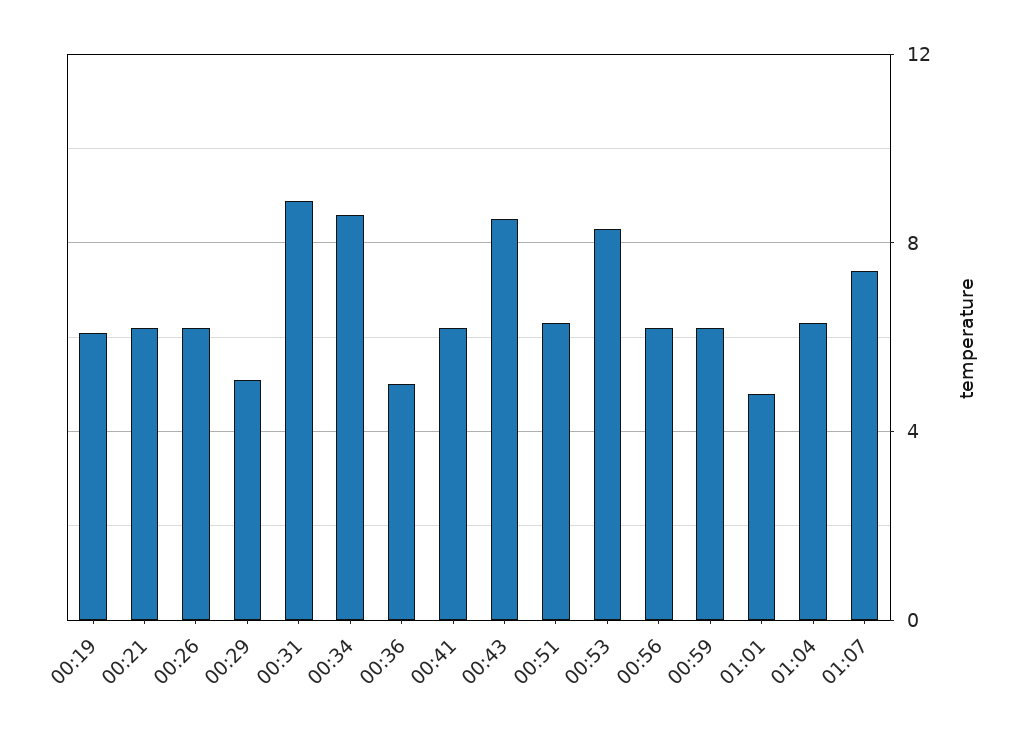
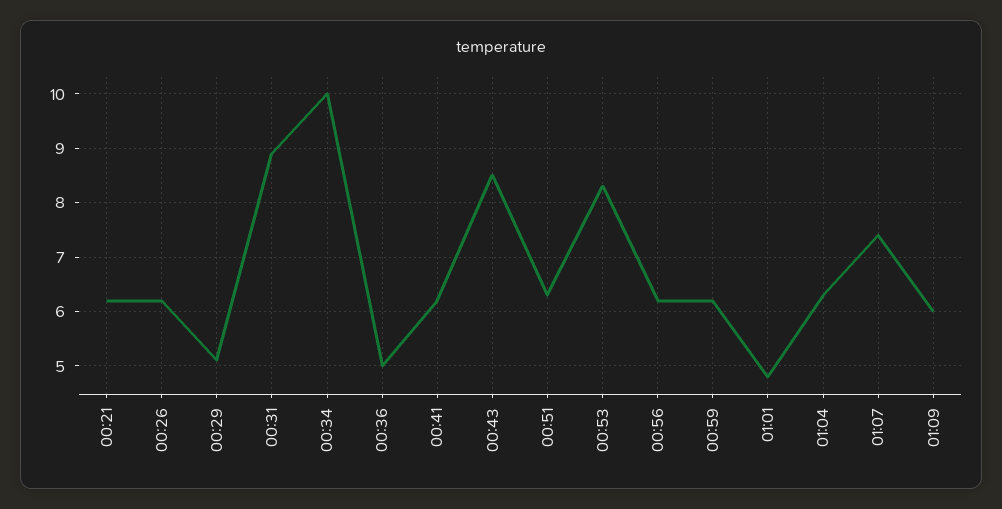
00:19: 6 -> none
00:34: 8.5 -> 10
01:09: none -> 6

